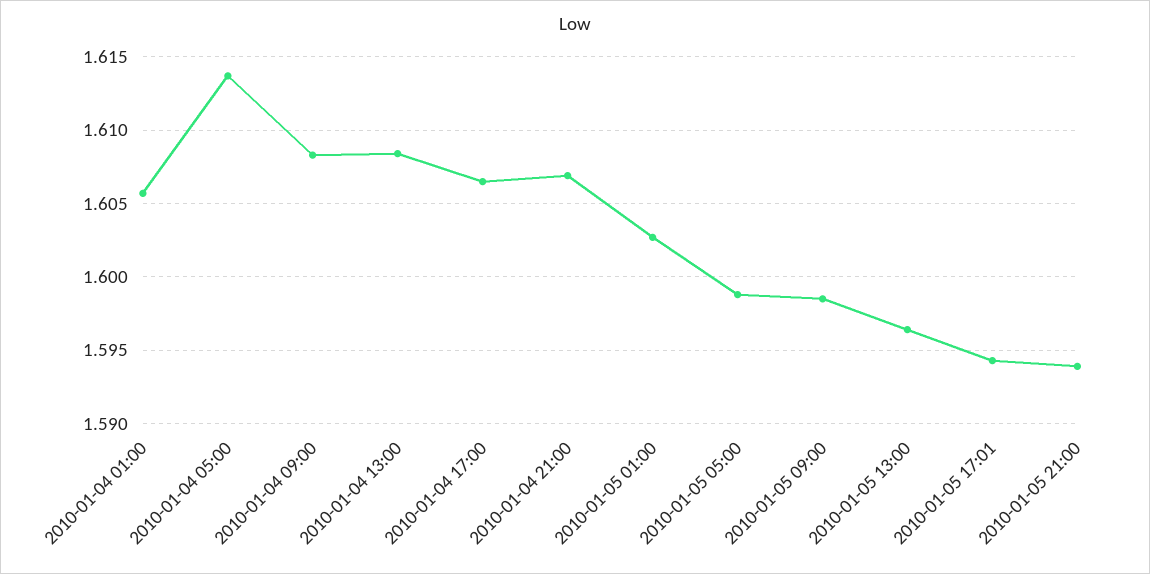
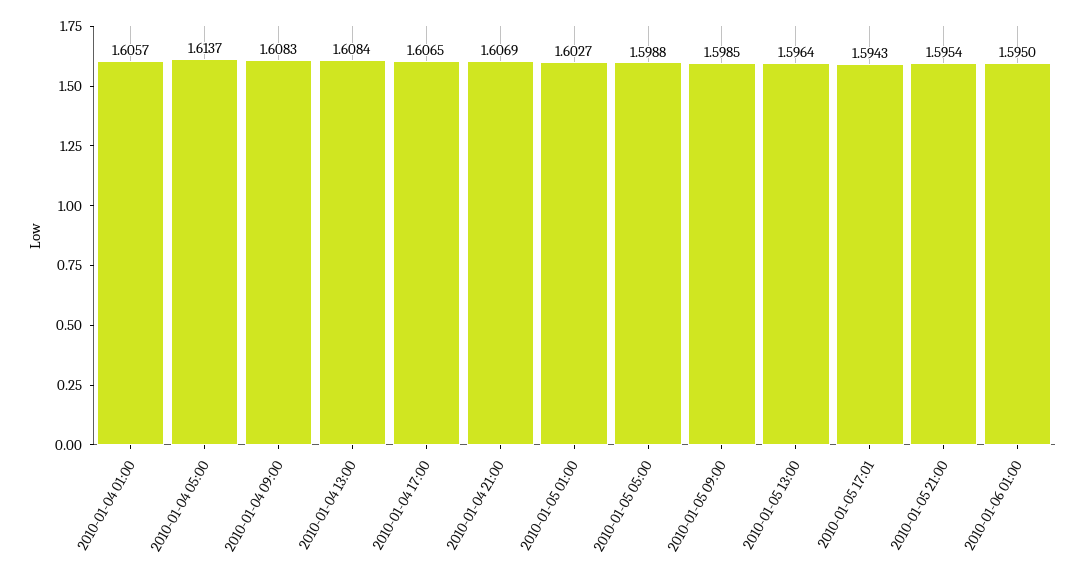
2010-01-05 21:00: 1.594 -> 1.5954
2010-01-06 01:00: none -> 1.595

